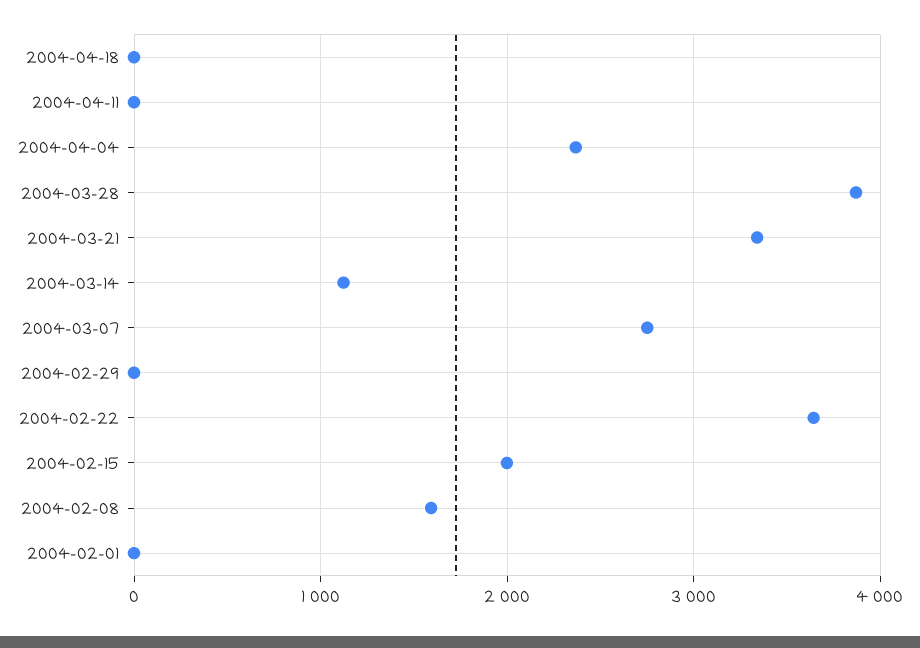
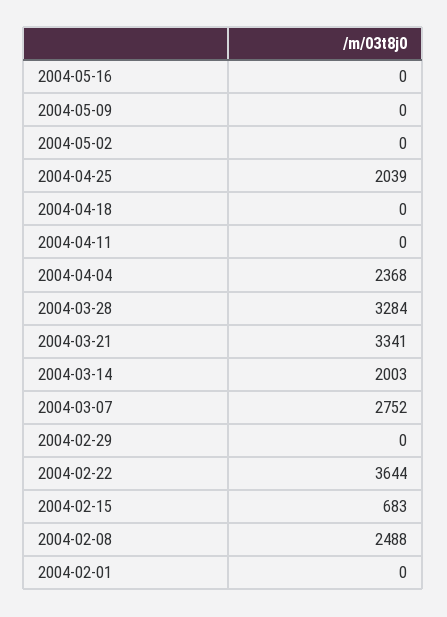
2004-03-28: 3900 -> 3284
2004-03-14: 1100 -> 2003
2004-02-15: 2000 -> 683
2004-02-08: 1600 -> 2488
2004-05-16: none -> 0
2004-05-09: none -> 0
2004-05-02: none -> 0
2004-04-25: none -> 2039

